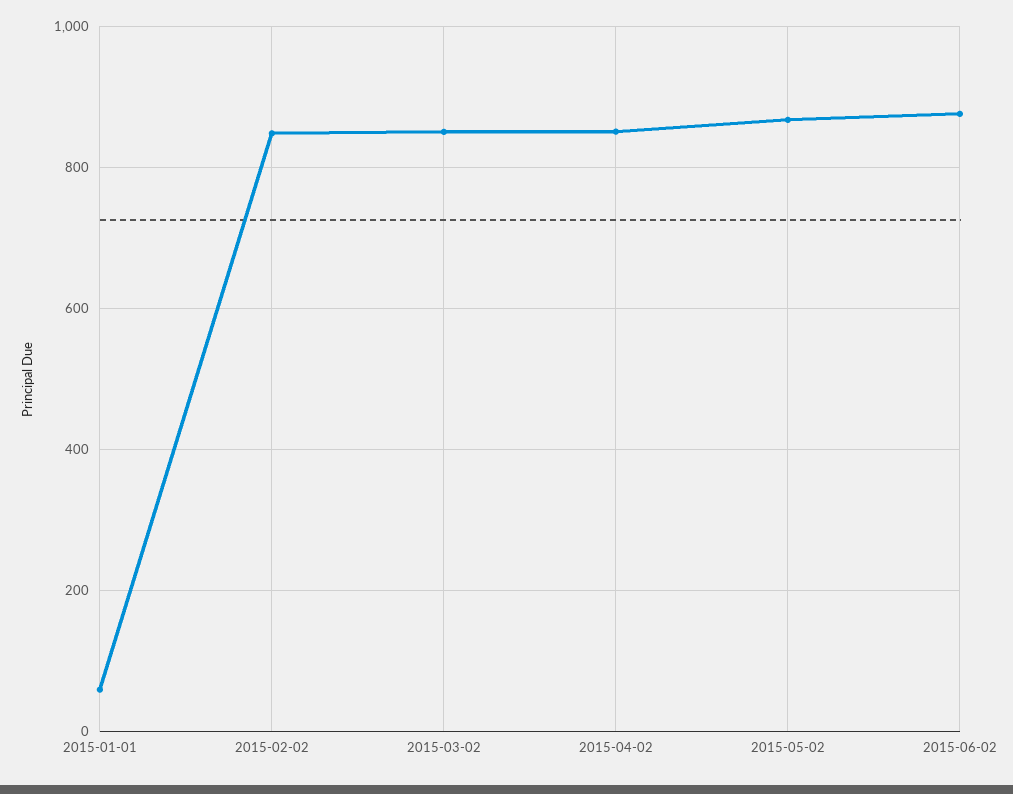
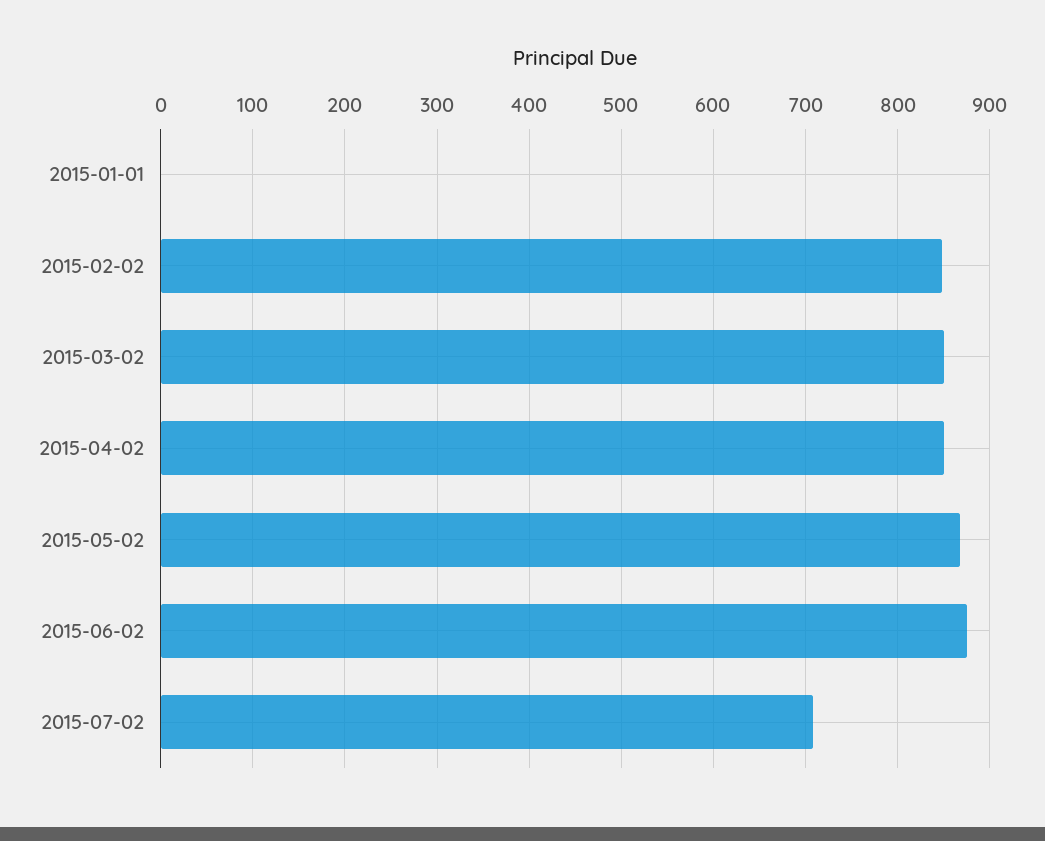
2015-01-01: 60 -> 0
2015-07-02: none -> 710

